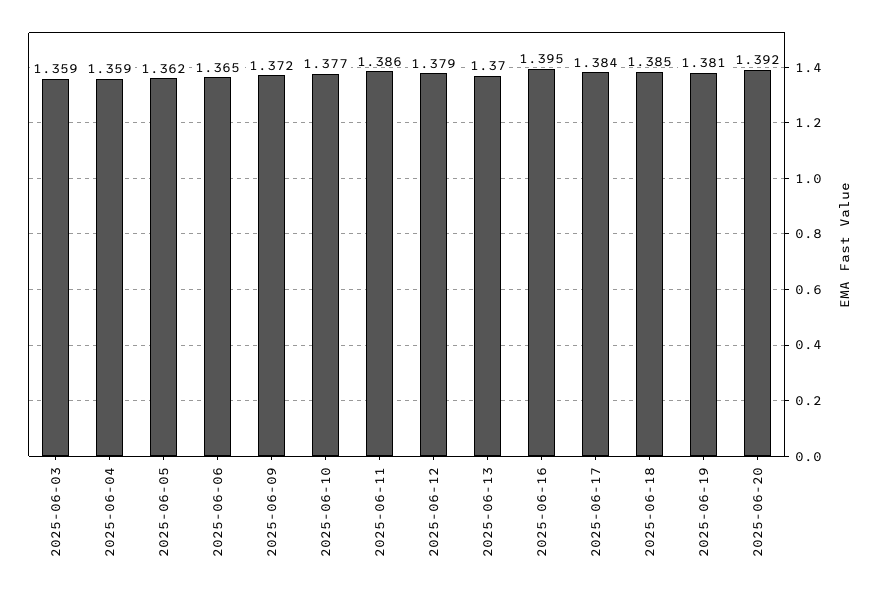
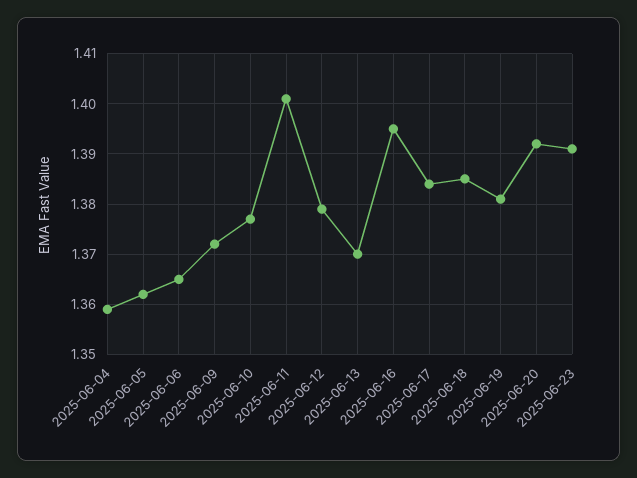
2025-06-03: 1.359 -> none
2025-06-11: 1.386 -> 1.4
2025-06-23: none -> 1.39

